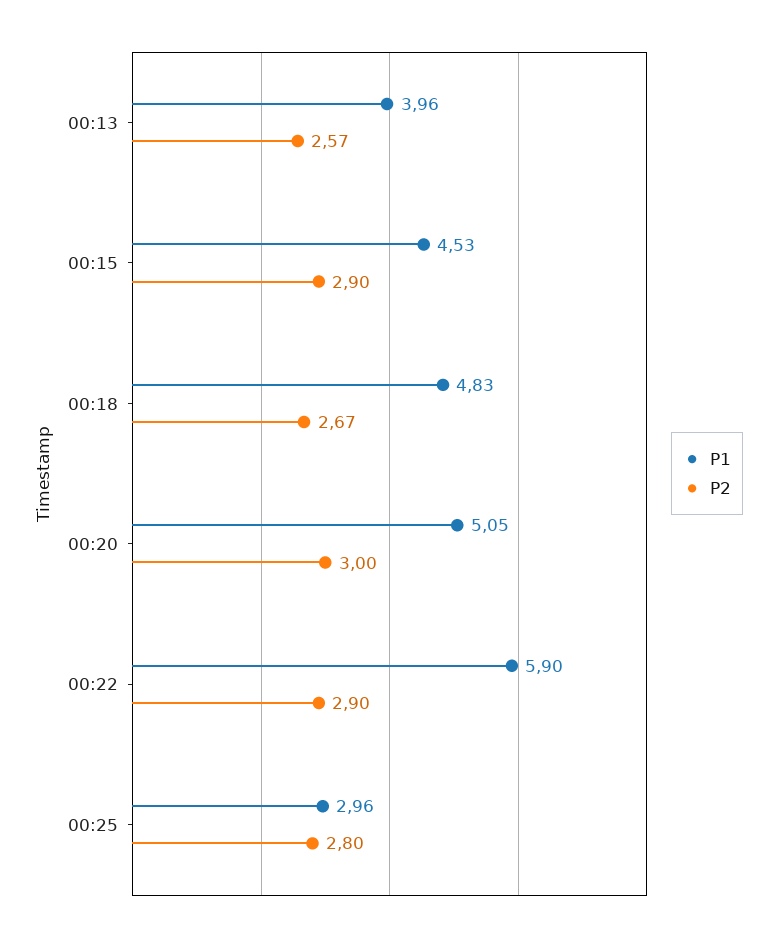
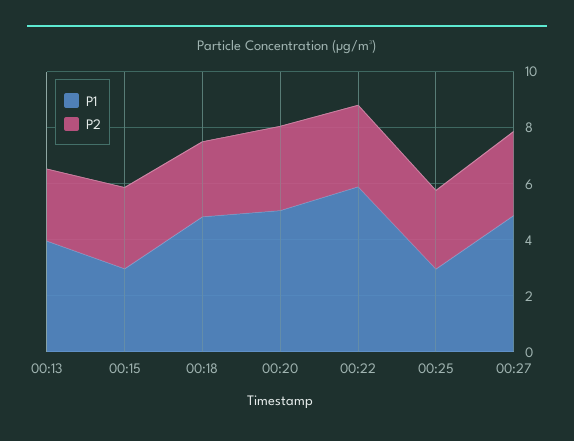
P1, 00:15: 4.53 -> 3
P1, 00:27: none -> 5
P2, 00:27: none -> 3

